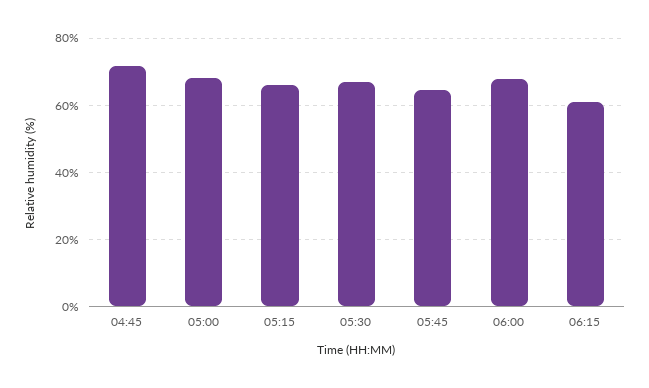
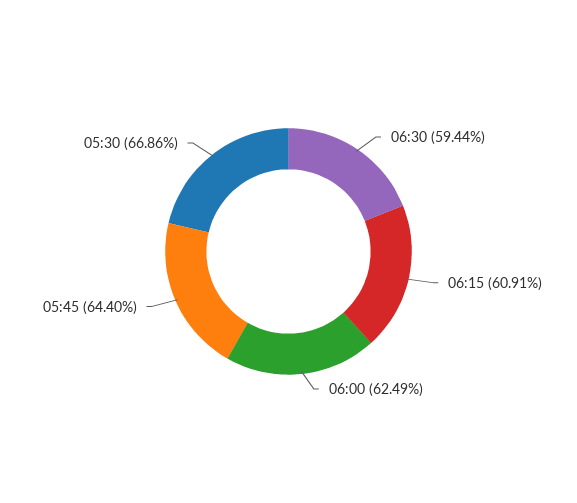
04:45: 72 -> none
05:00: 68 -> none
05:15: 66 -> none
06:00: 68 -> 62.49
06:30: none -> 59.44

